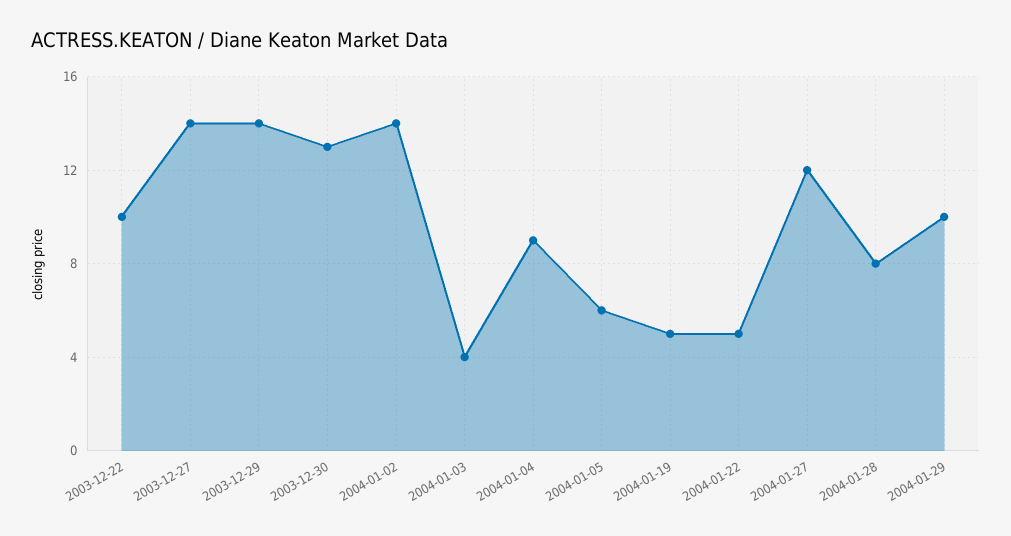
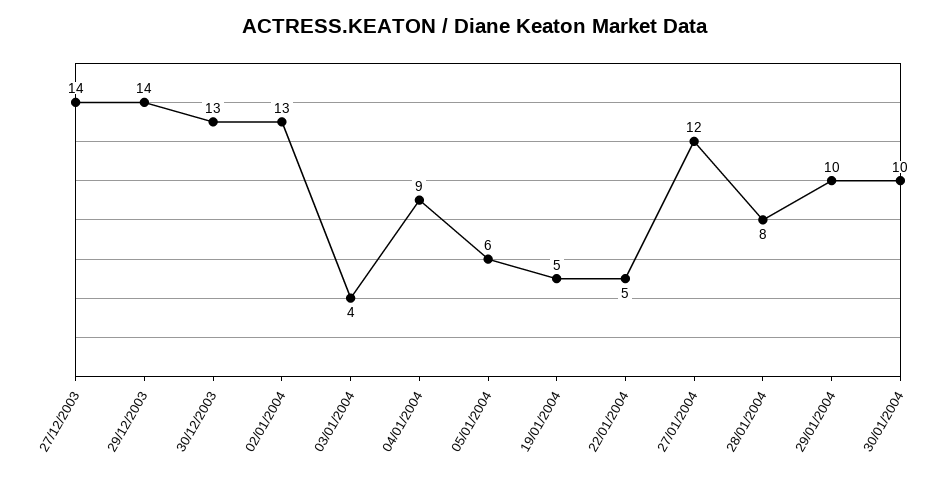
2003-12-22: 10 -> none
2004-01-02: 14 -> 13
30/01/2004: none -> 10

